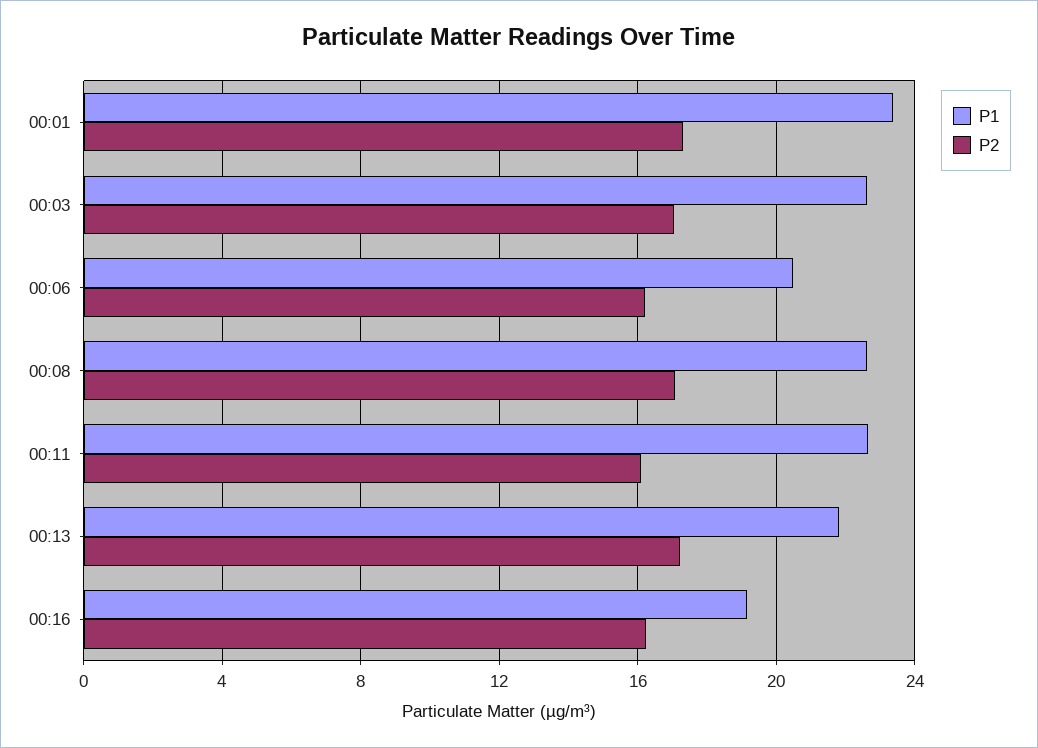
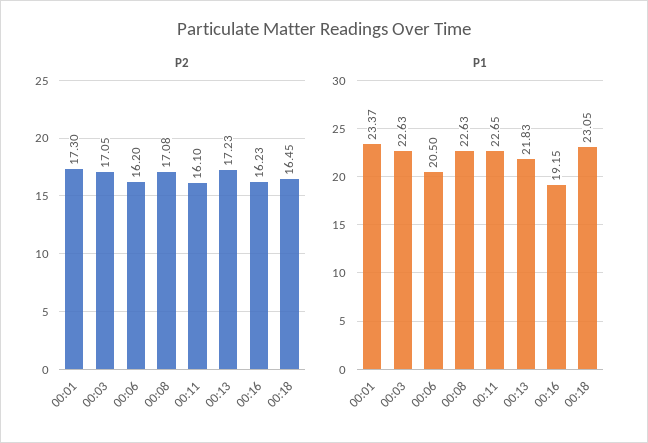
P2, 00:18: none -> 16.45
P1, 00:18: none -> 23.05

